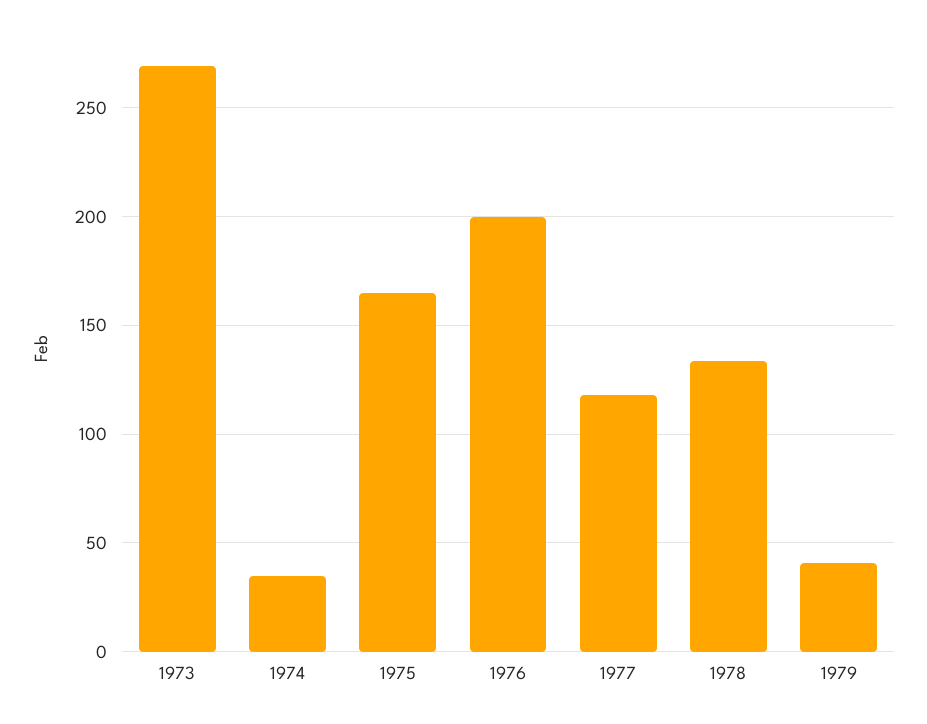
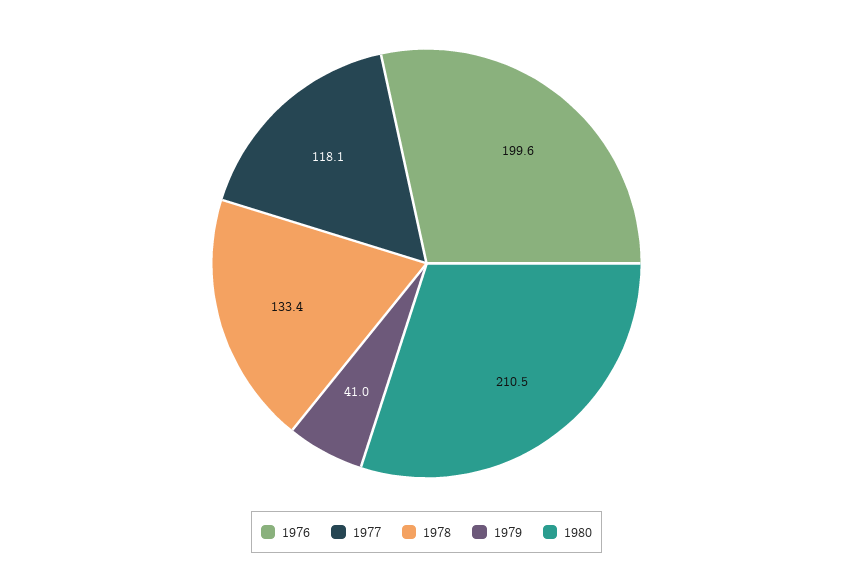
1973: 270 -> none
1974: 35 -> none
1975: 165 -> none
1980: none -> 210.5

